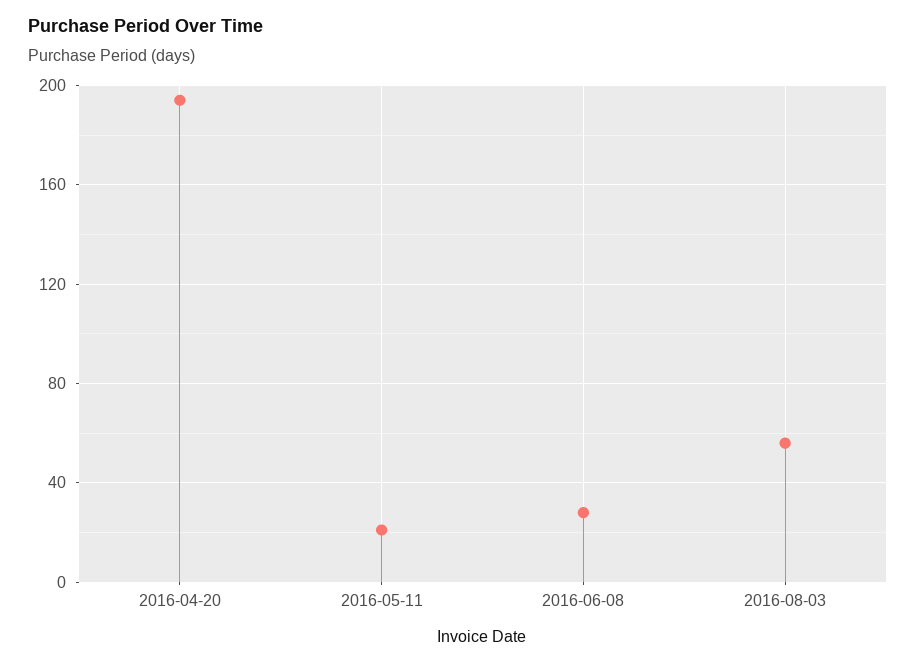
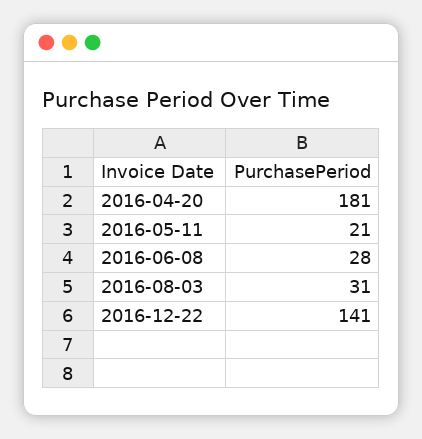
2016-04-20: 195 -> 181
2016-08-03: 55 -> 31
2016-12-22: none -> 141

